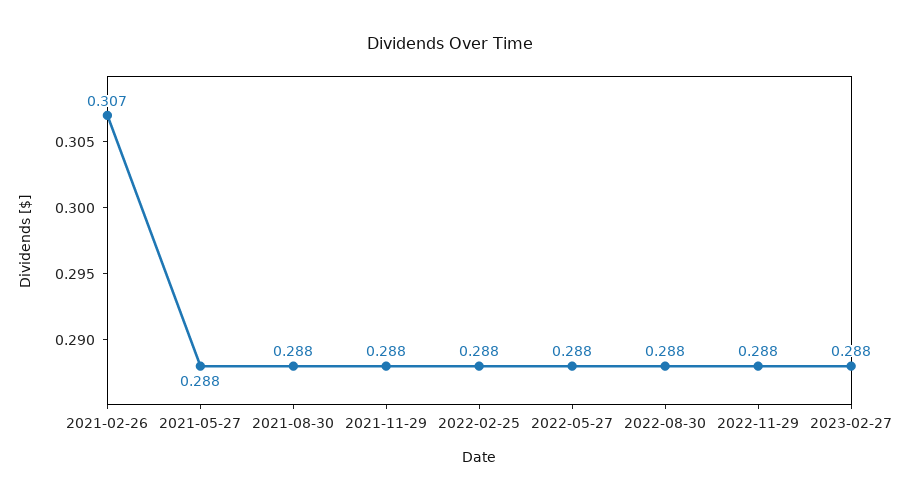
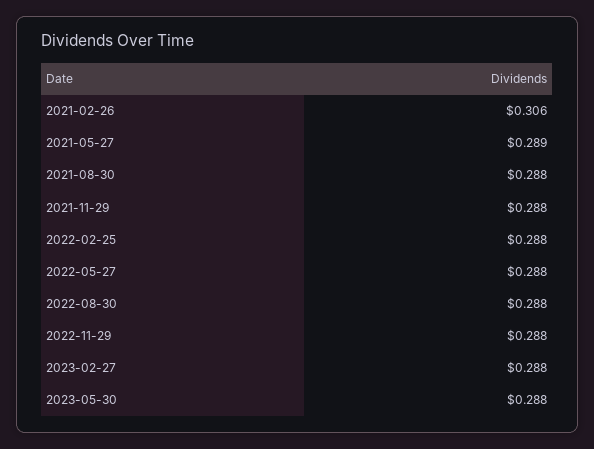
2021-02-26: 0.307 -> 0.306
2021-05-27: 0.288 -> 0.289
2023-05-30: none -> 0.288

